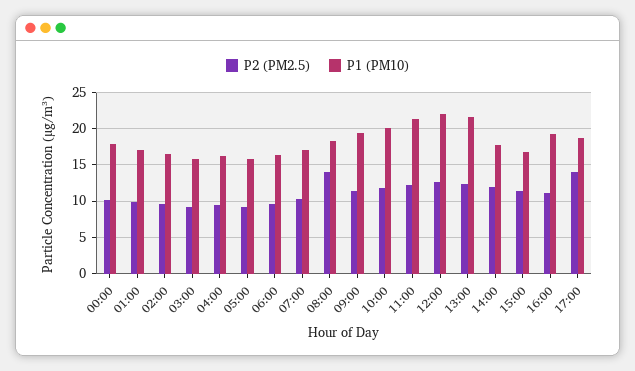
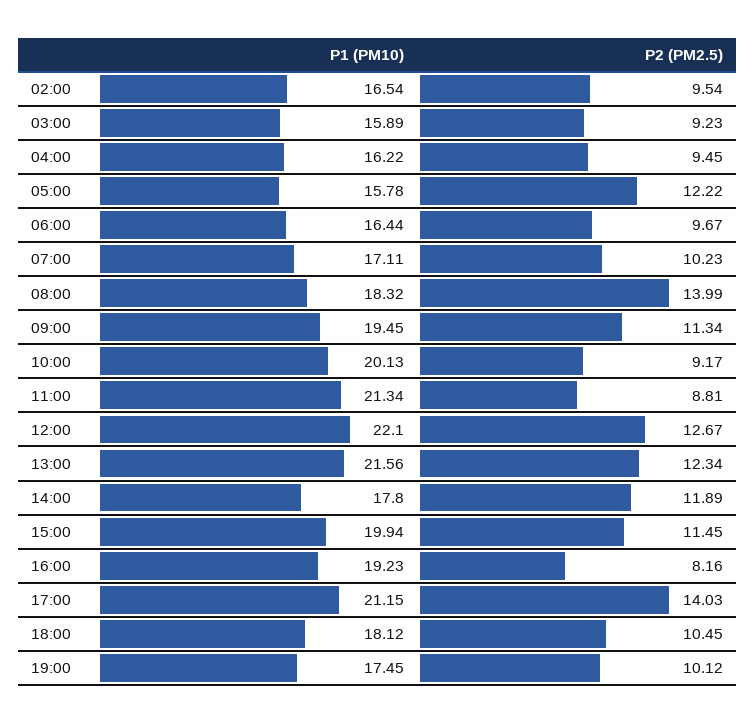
P2 (PM2.5), 00:00: 10 -> none
P1 (PM10), 00:00: 18 -> none
P2 (PM2.5), 01:00: 10 -> none
P1 (PM10), 01:00: 17 -> none
P2 (PM2.5), 05:00: 9 -> 12.22
P2 (PM2.5), 10:00: 12 -> 9.17
P2 (PM2.5), 11:00: 12 -> 8.81
P1 (PM10), 15:00: 17 -> 19.94
P2 (PM2.5), 16:00: 11 -> 8.16
P1 (PM10), 17:00: 19 -> 21.15
P1 (PM10), 18:00: none -> 18.12
P2 (PM2.5), 18:00: none -> 10.45
P1 (PM10), 19:00: none -> 17.45
P2 (PM2.5), 19:00: none -> 10.12

